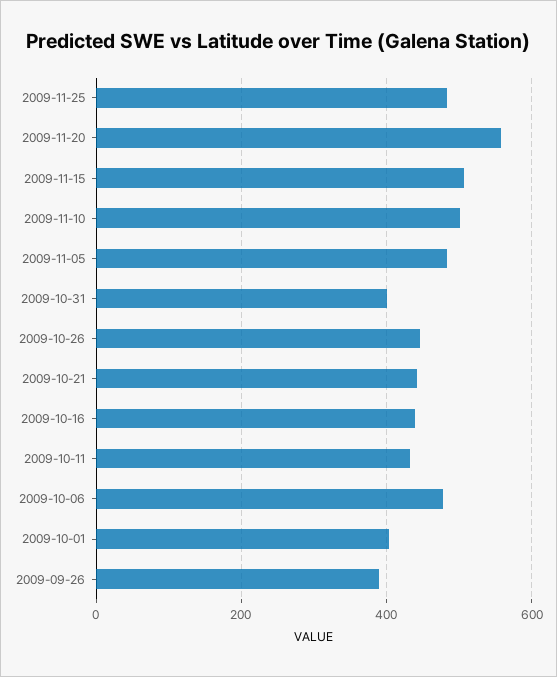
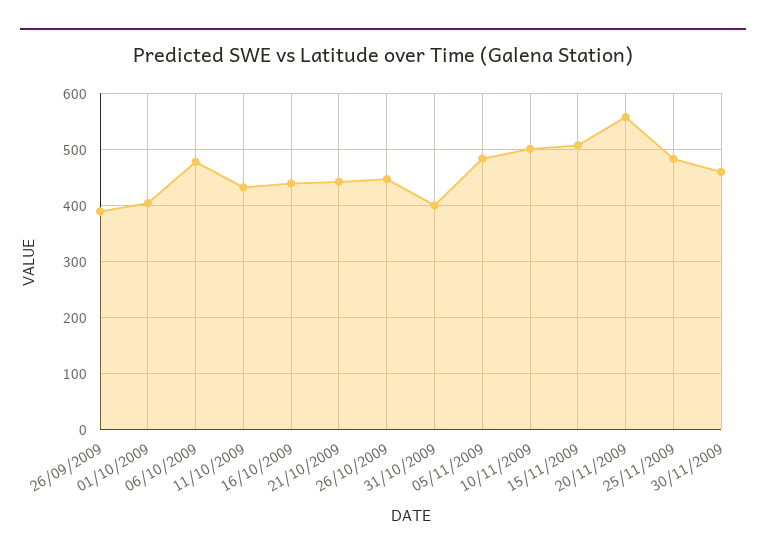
30/11/2009: none -> 460

